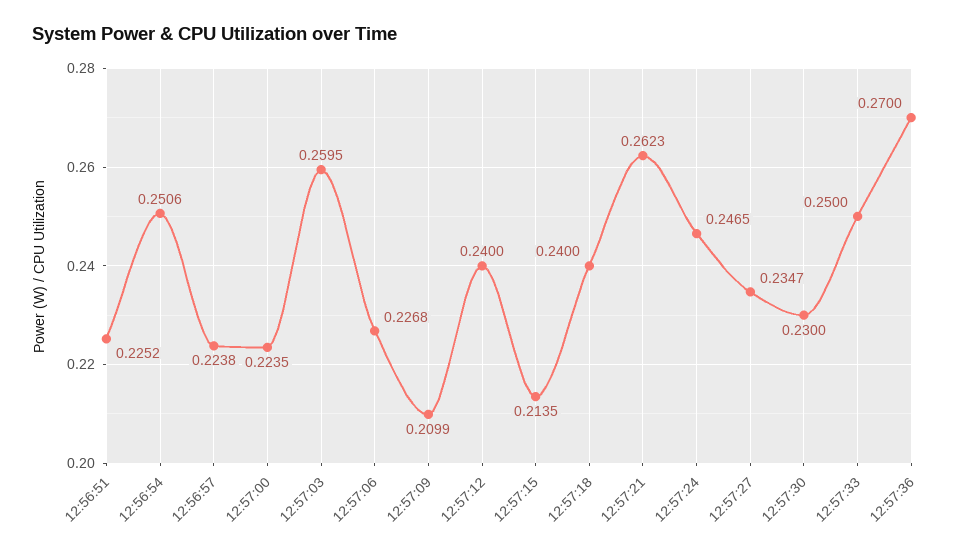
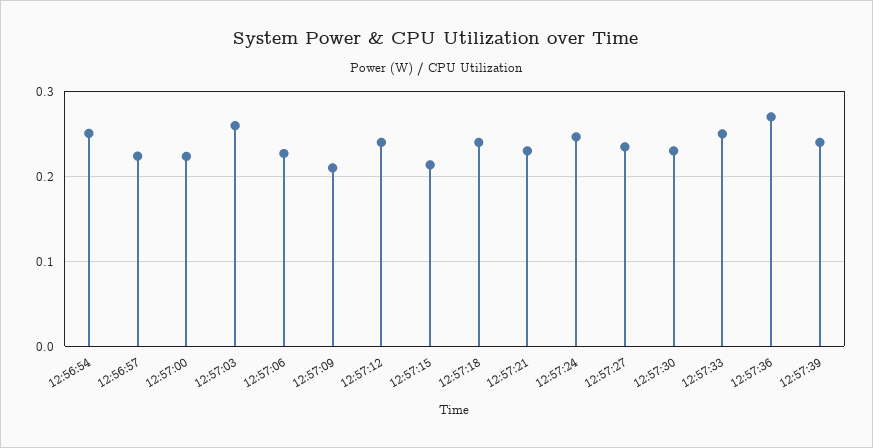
12:56:51: 0.2252 -> none
12:57:21: 0.2623 -> 0.23
12:57:39: none -> 0.24

